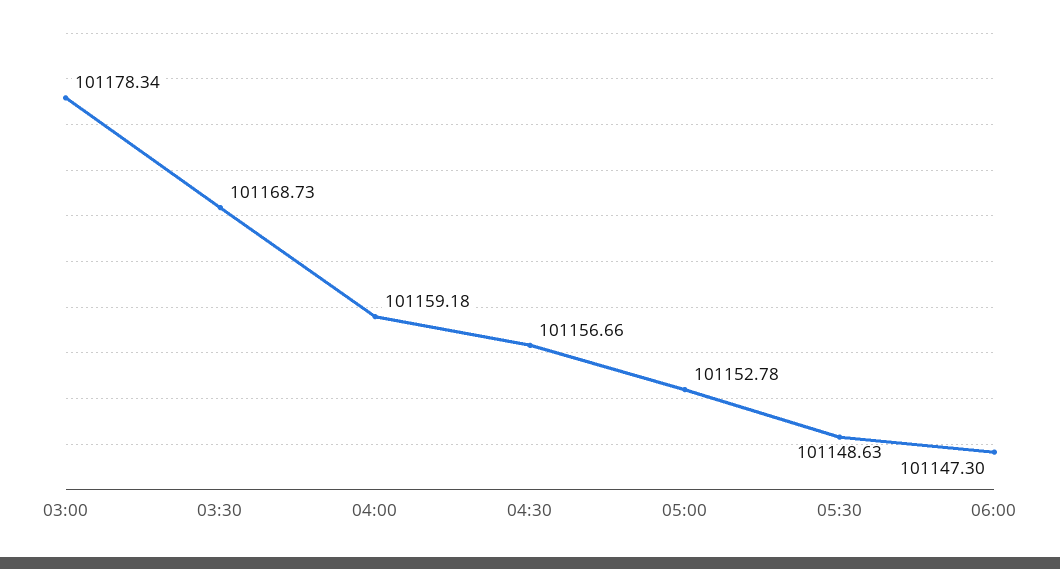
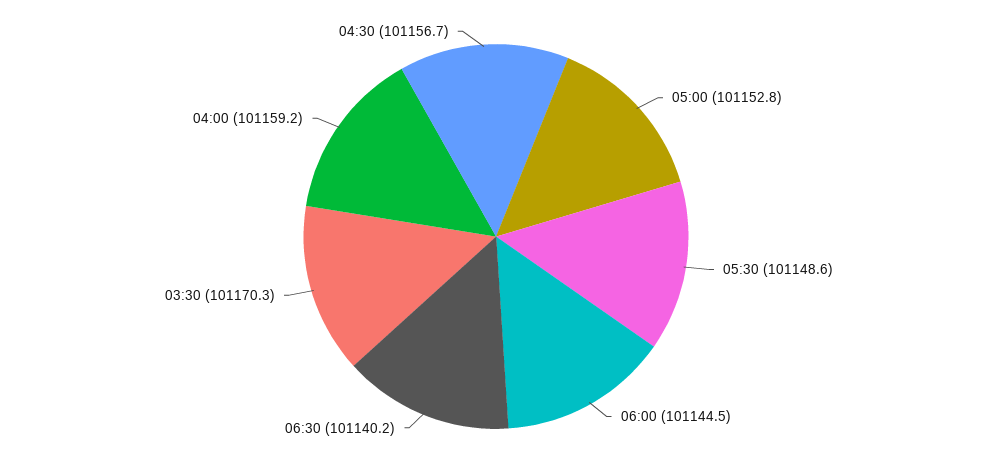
03:00: 101178.34 -> none
03:30: 101168.73 -> 101170.3
06:00: 101147.3 -> 101144.5
06:30: none -> 101140.2

